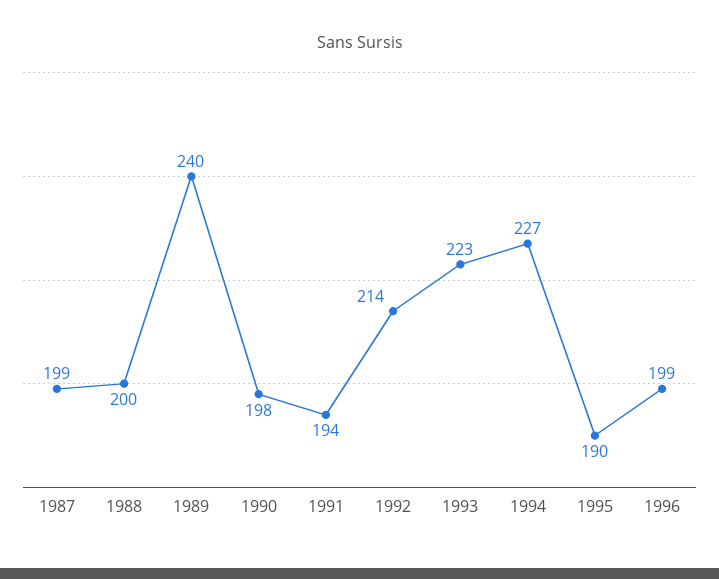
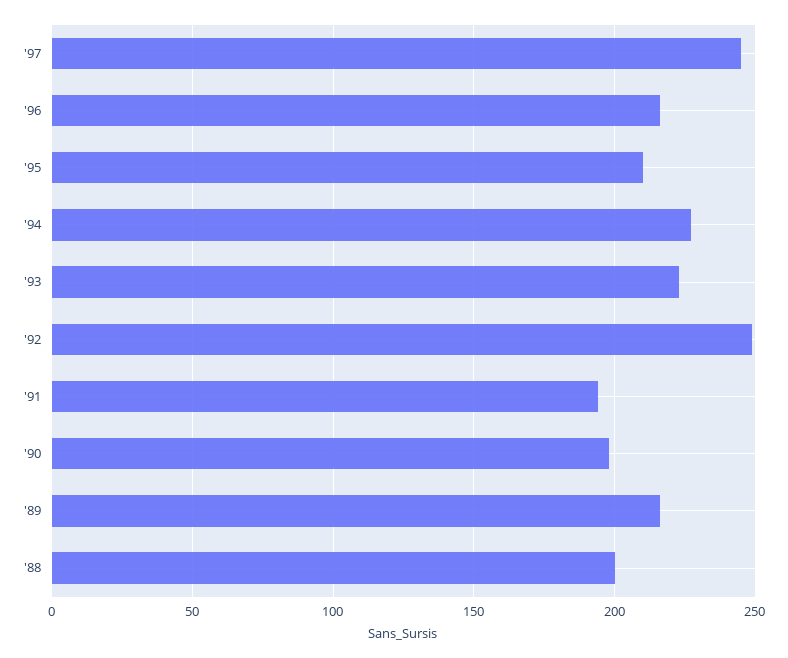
1987: 199 -> none
1989: 240 -> 215
1992: 214 -> 250
1995: 190 -> 210
1996: 199 -> 215
'97: none -> 245

